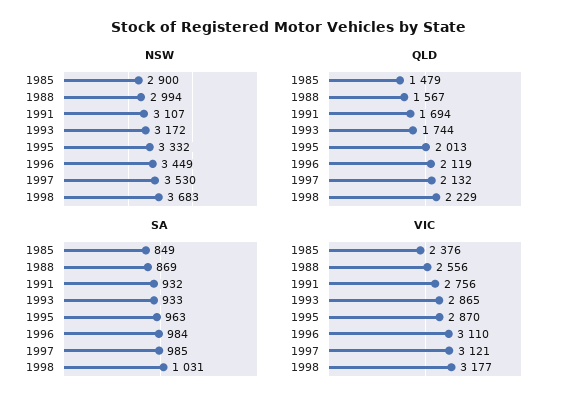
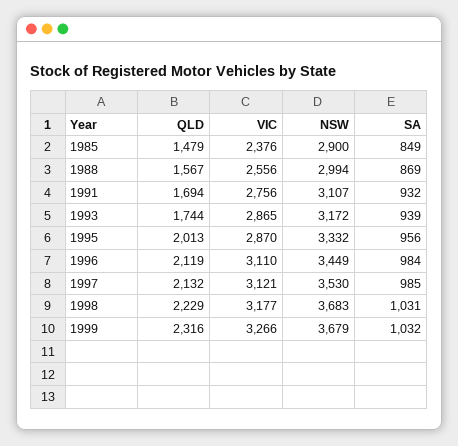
SA, 1993: 933 -> 939
SA, 1995: 963 -> 956
QLD, 1999: none -> 2316
VIC, 1999: none -> 3266
NSW, 1999: none -> 3679
SA, 1999: none -> 1032

